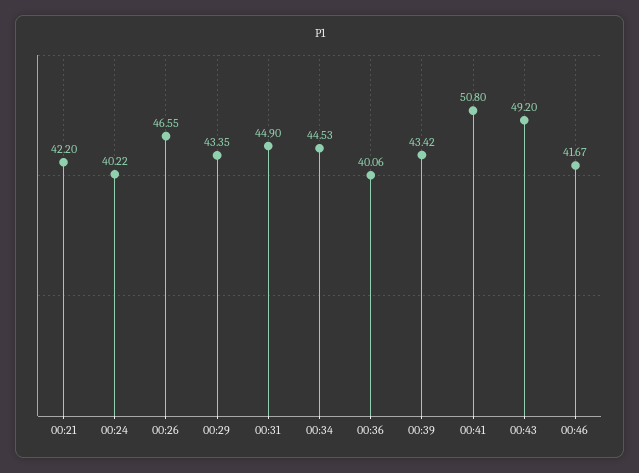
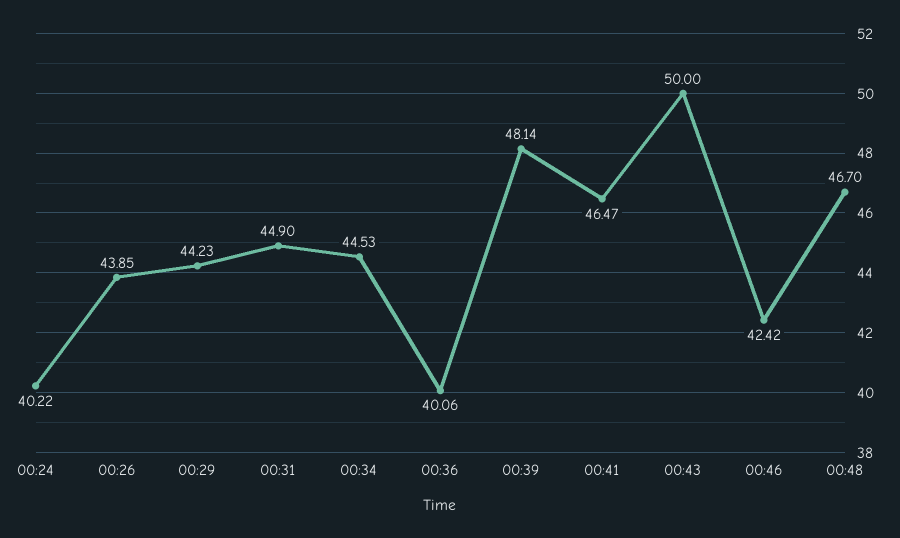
00:21: 42.2 -> none
00:26: 46.55 -> 43.85
00:29: 43.35 -> 44.23
00:39: 43.42 -> 48.14
00:41: 50.8 -> 46.47
00:43: 49.2 -> 50
00:46: 41.67 -> 42.42
00:48: none -> 46.7

